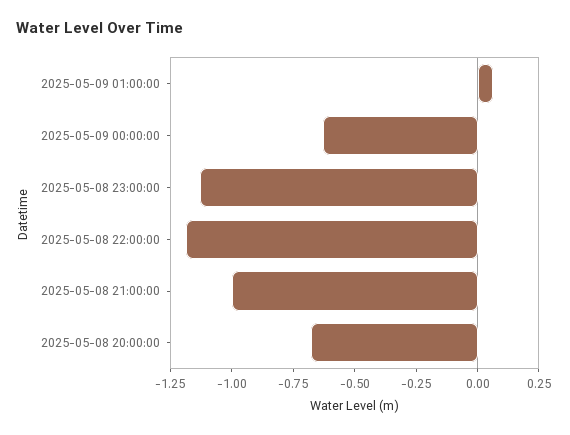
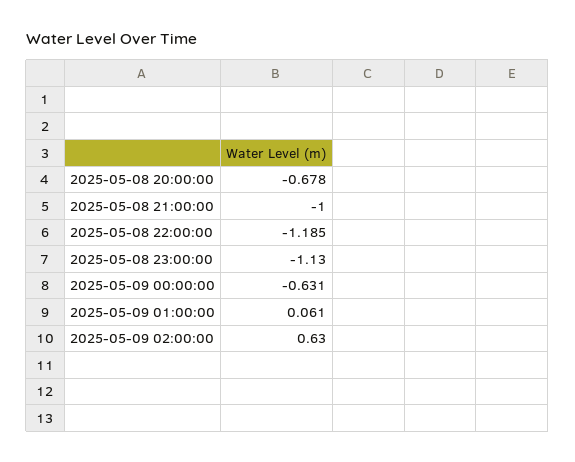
2025-05-09 02:00:00: none -> 0.63

